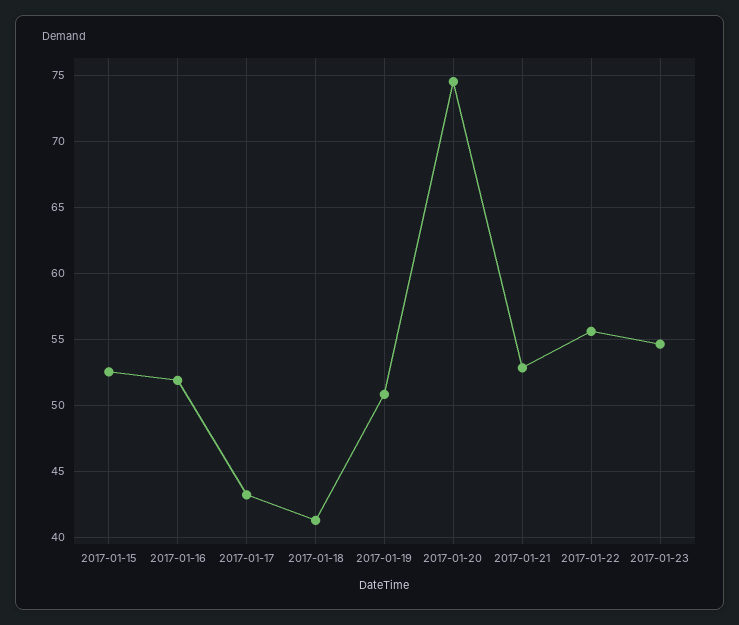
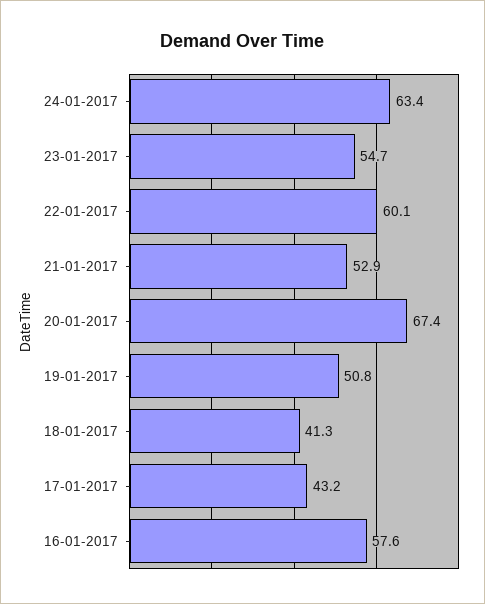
2017-01-15: 52.5 -> none
2017-01-16: 52 -> 57.6
2017-01-20: 74.5 -> 67.4
2017-01-22: 55.5 -> 60.1
24-01-2017: none -> 63.4

